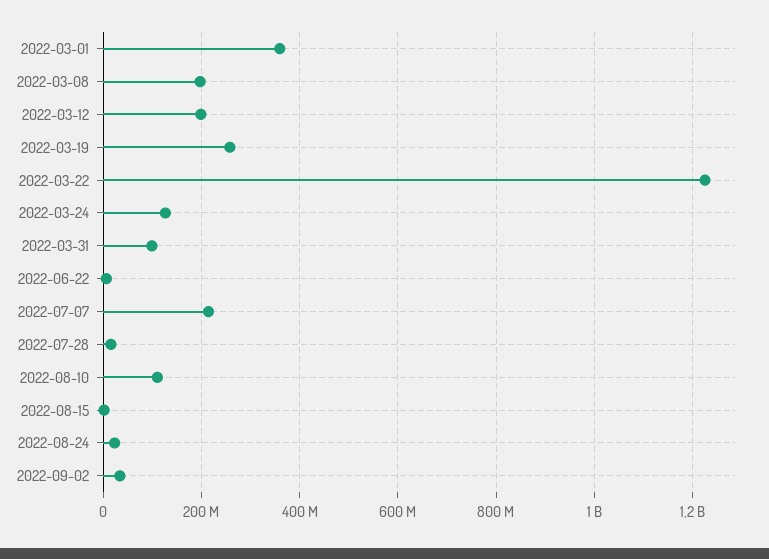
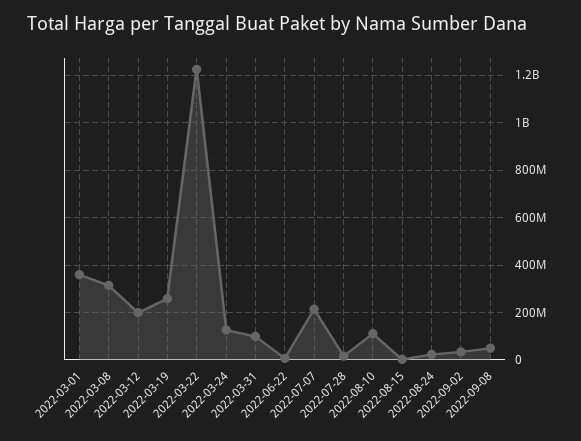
2022-03-08: 200000000 -> 300000000
2022-09-08: none -> 50000000

